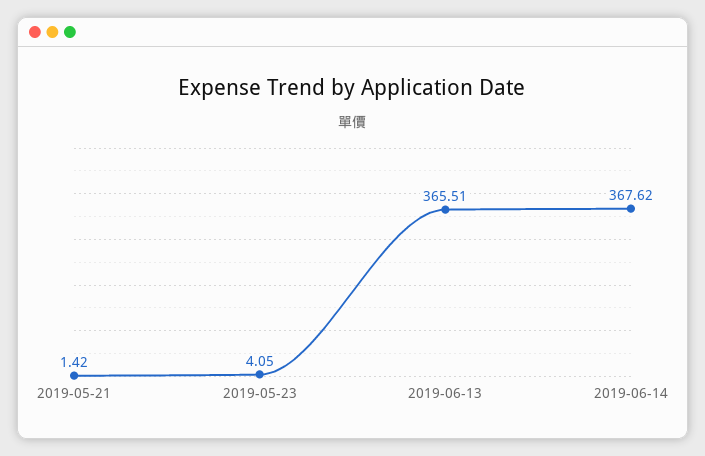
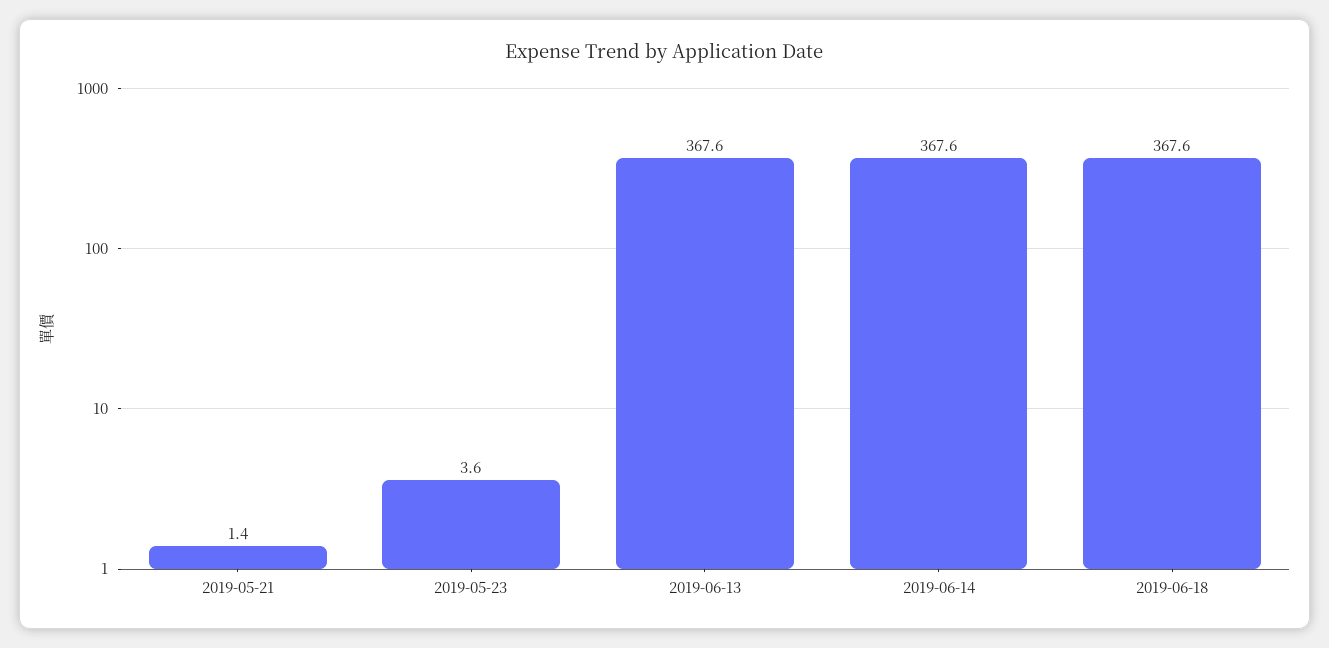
2019-05-23: 4.05 -> 3.6
2019-06-13: 365.51 -> 367.6
2019-06-18: none -> 367.6

